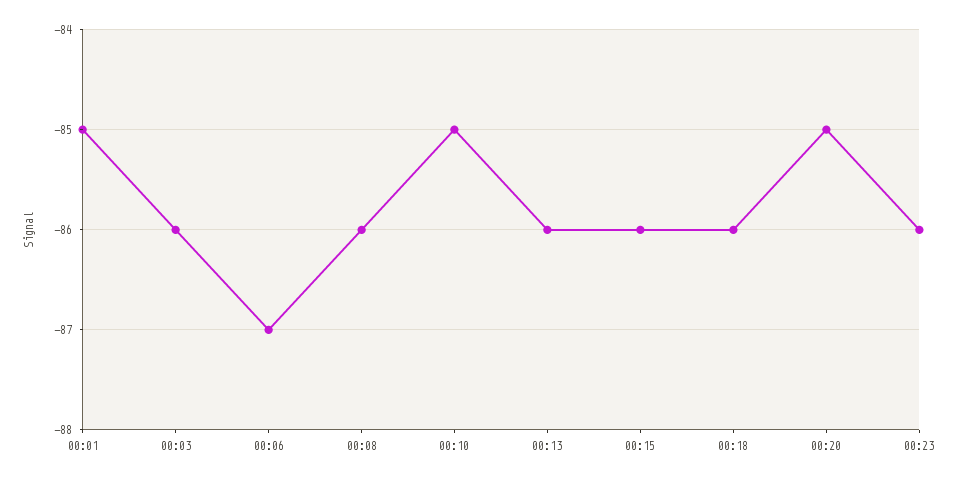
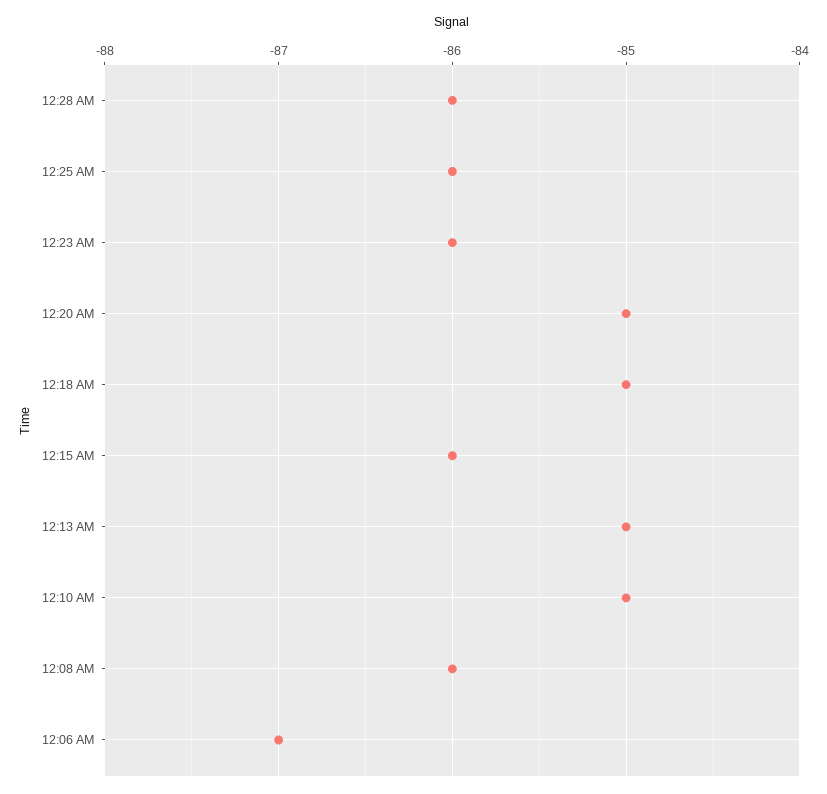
00:01: -85 -> none
00:03: -86 -> none
00:13: -86 -> -85
00:18: -86 -> -85
12:28 AM: none -> -86
12:25 AM: none -> -86

